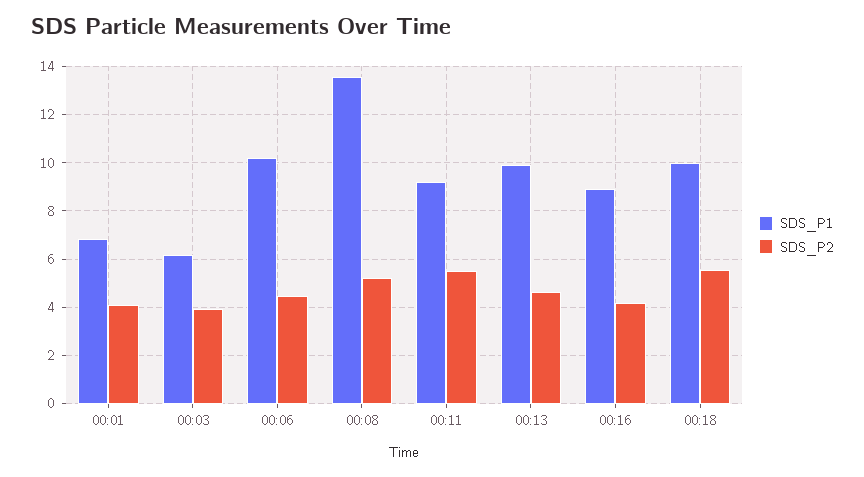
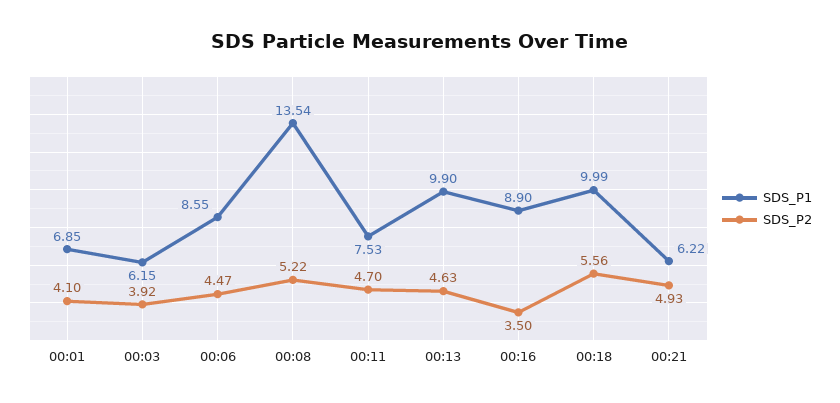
SDS_P1, 00:06: 10.25 -> 8.55
SDS_P1, 00:11: 9.25 -> 7.53
SDS_P2, 00:11: 5.5 -> 4.7
SDS_P2, 00:16: 4.25 -> 3.5
SDS_P1, 00:21: none -> 6.22
SDS_P2, 00:21: none -> 4.93

